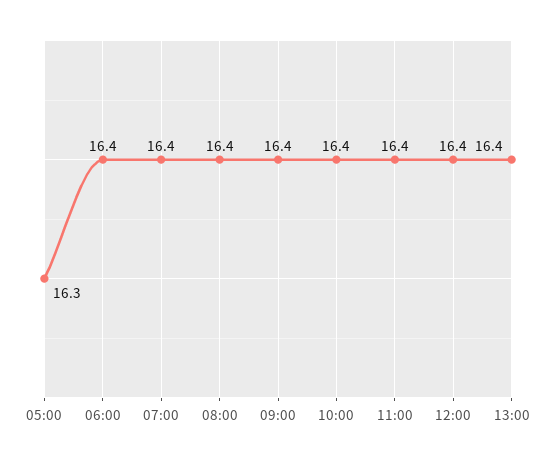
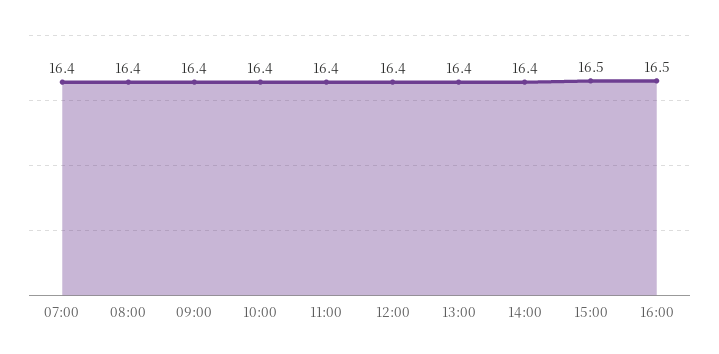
05:00: 16.3 -> none
06:00: 16.4 -> none
14:00: none -> 16.4
15:00: none -> 16.5
16:00: none -> 16.5

